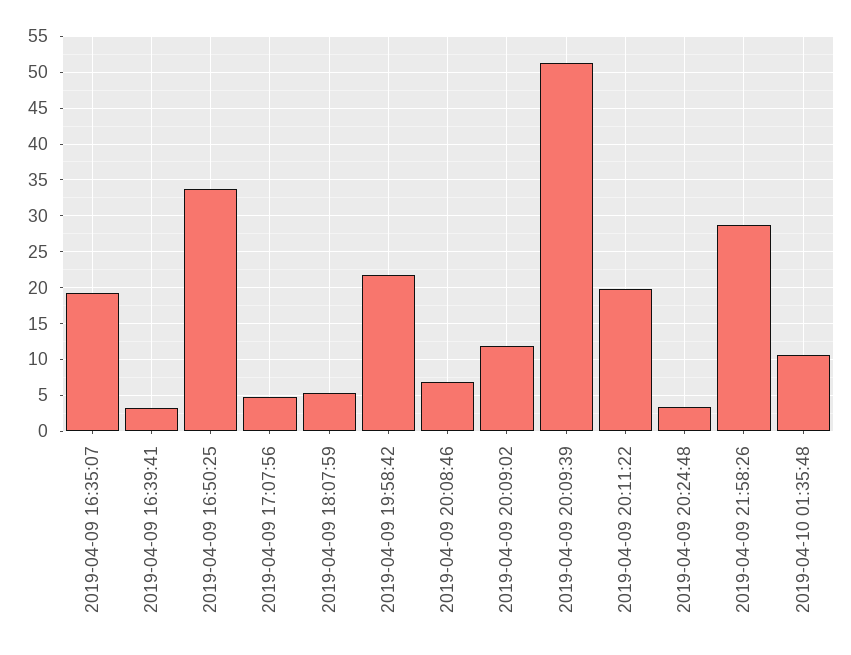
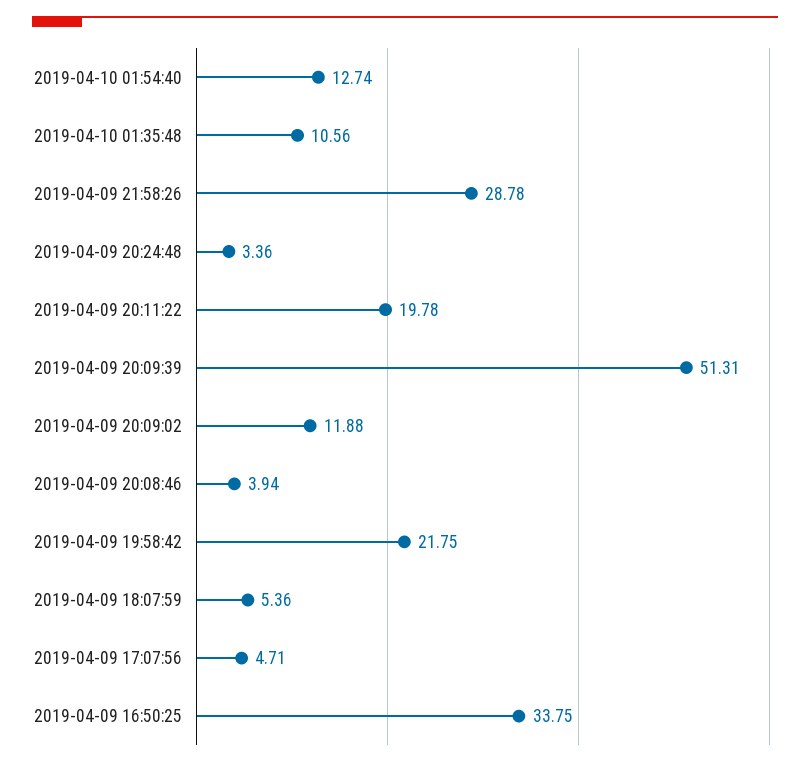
2019-04-09 16:35:07: 19 -> none
2019-04-09 16:39:41: 3 -> none
2019-04-09 20:08:46: 7 -> 3.94
2019-04-10 01:54:40: none -> 12.74

